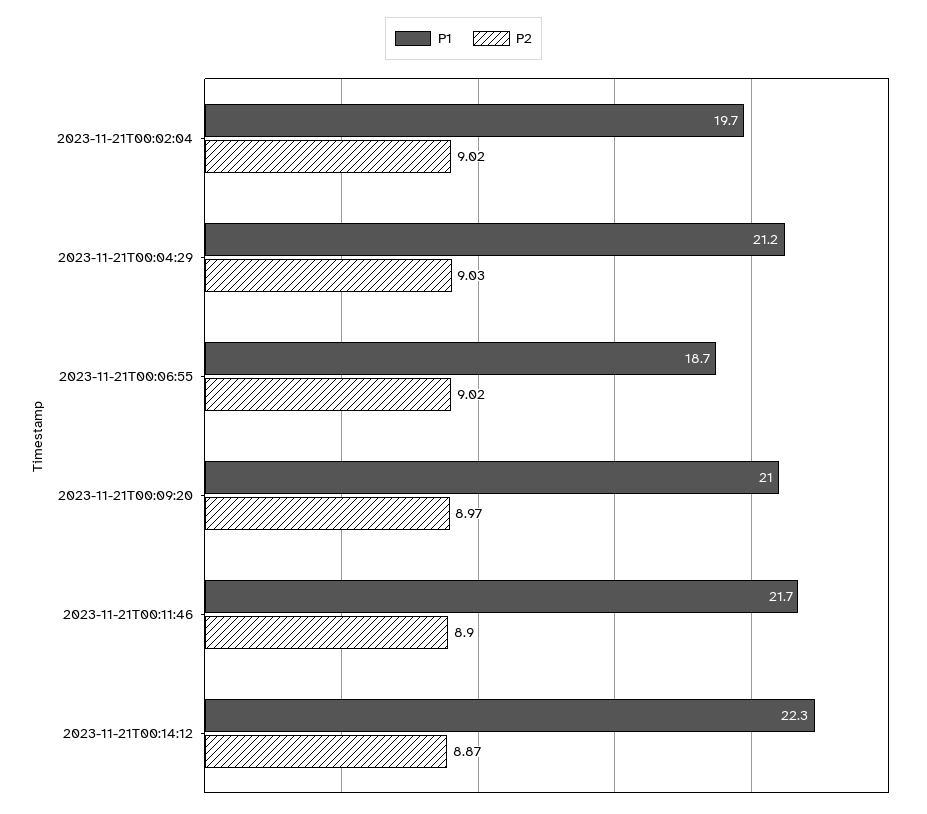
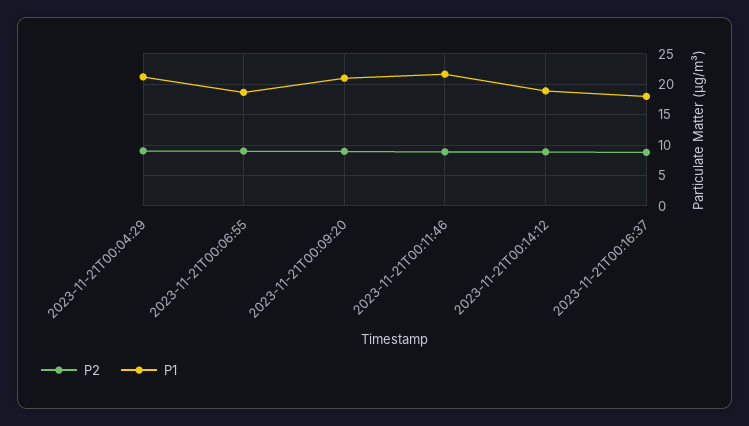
P1, 2023-11-21T00:02:04: 19.7 -> none
P2, 2023-11-21T00:02:04: 9.02 -> none
P1, 2023-11-21T00:14:12: 22.3 -> 19
P2, 2023-11-21T00:16:37: none -> 9
P1, 2023-11-21T00:16:37: none -> 18

